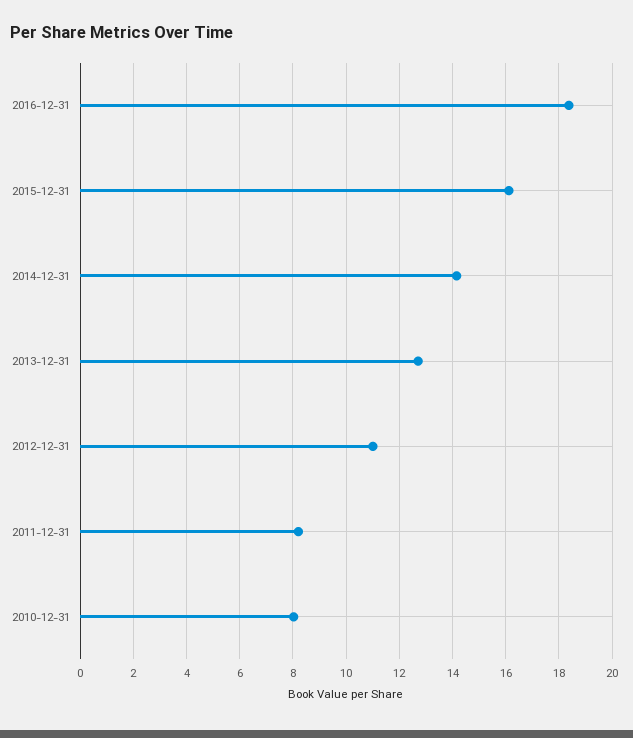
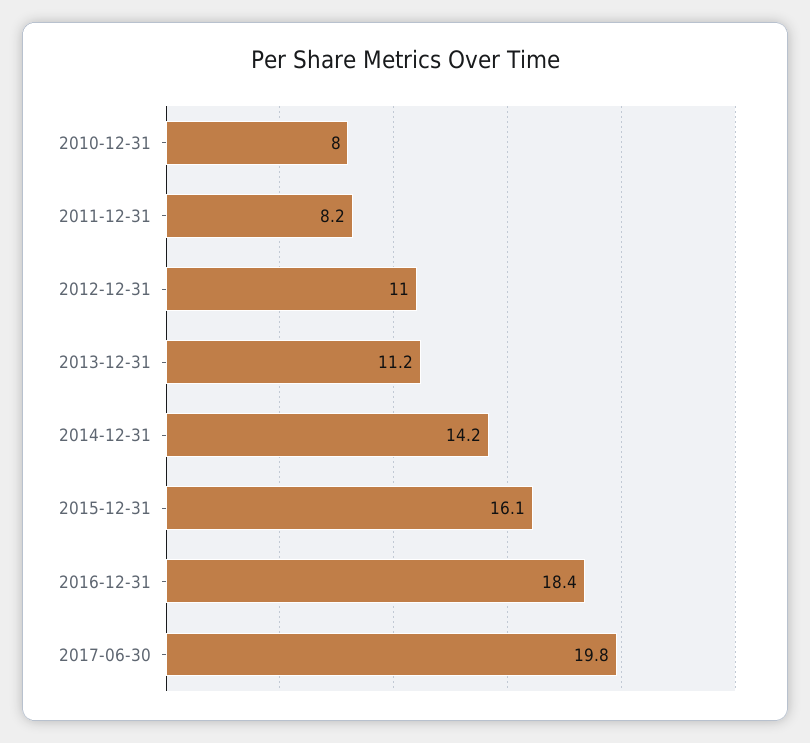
2013-12-31: 12.75 -> 11.2
2017-06-30: none -> 19.8

